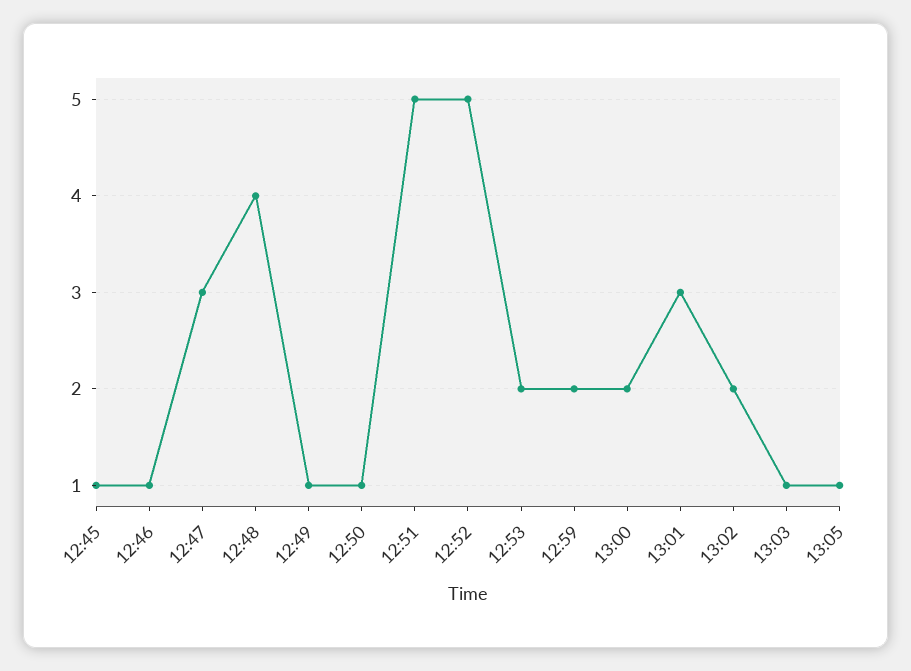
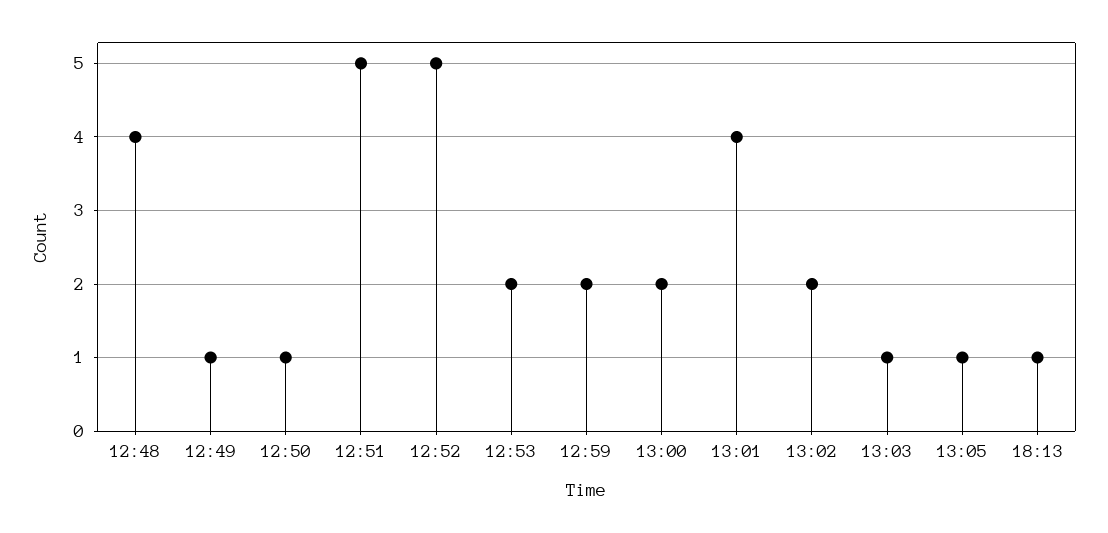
12:45: 1 -> none
12:46: 1 -> none
12:47: 3 -> none
13:01: 3 -> 4
18:13: none -> 1

